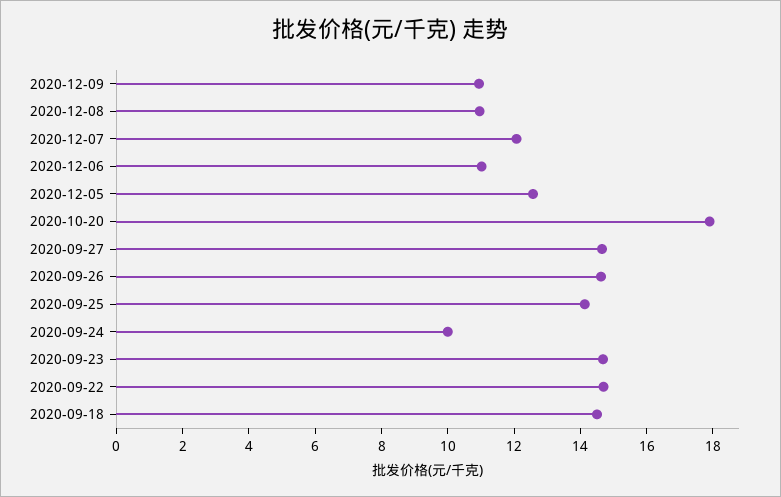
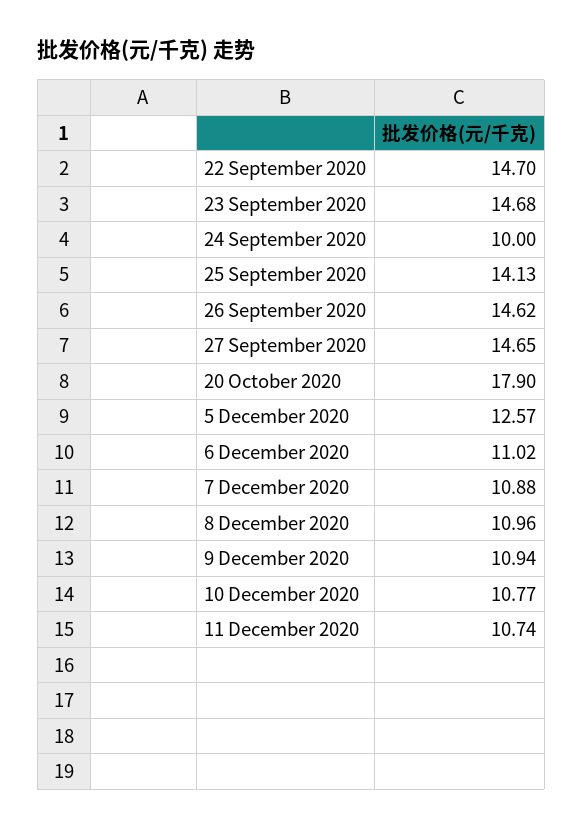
2020-12-07: 12 -> 10.88
2020-09-18: 14.5 -> none
10 December 2020: none -> 10.77
11 December 2020: none -> 10.74

